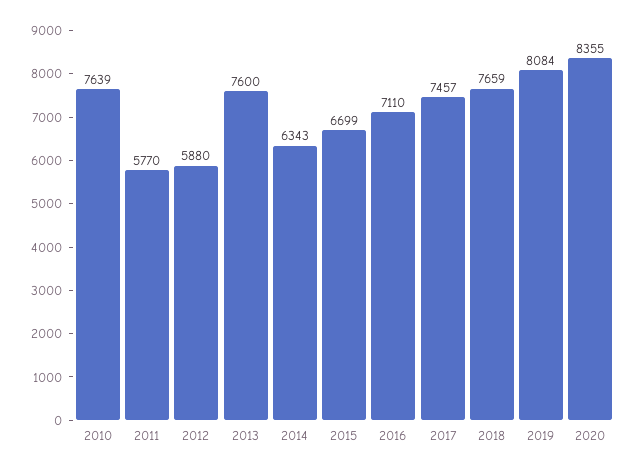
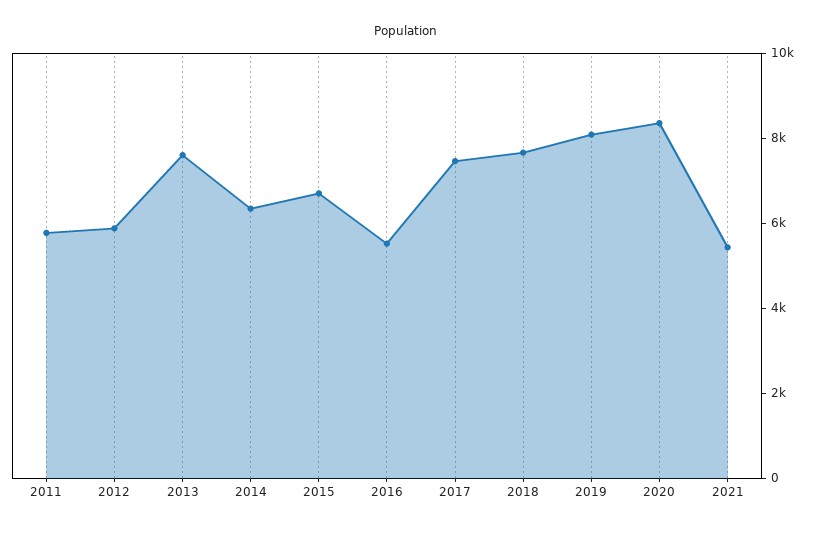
2010: 7639 -> none
2016: 7110 -> 5500
2021: none -> 5500

